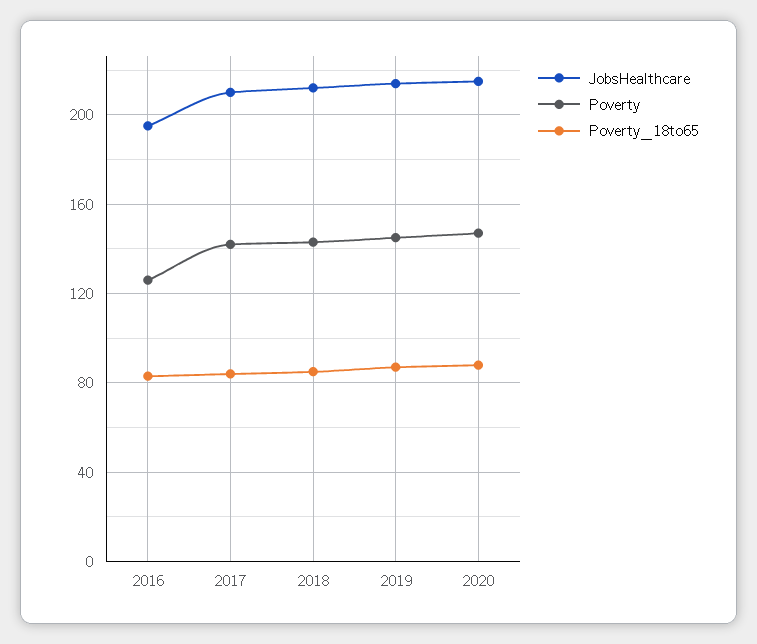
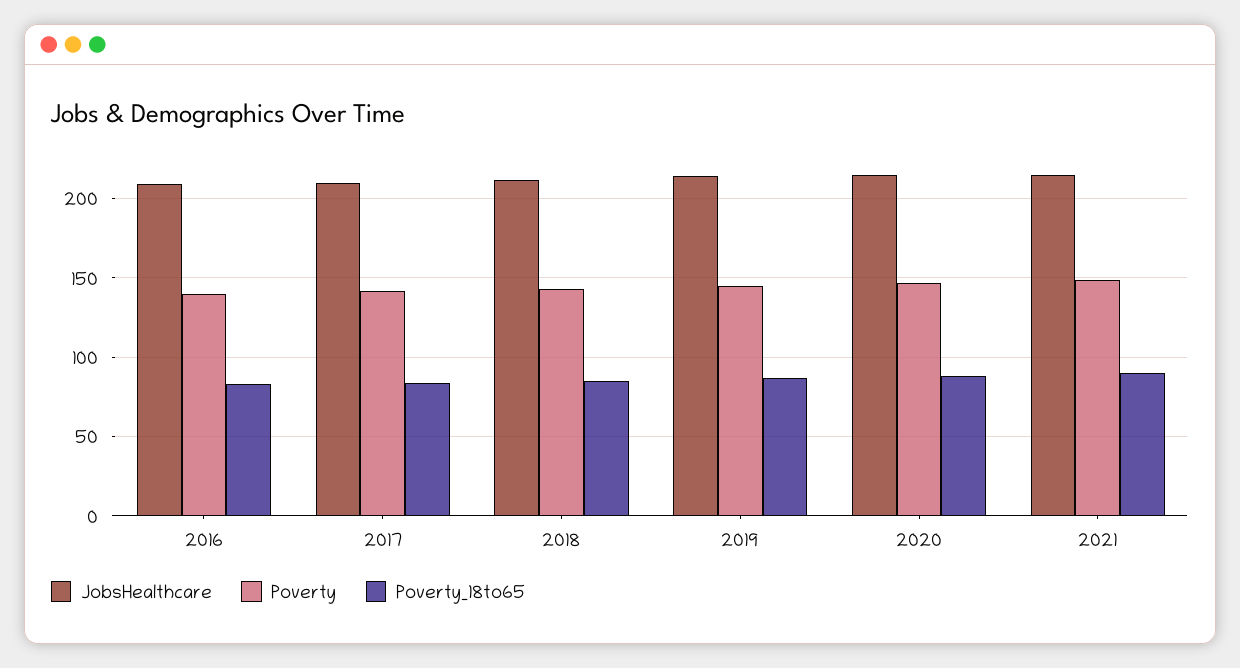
JobsHealthcare, 2016: 195 -> 210
Poverty, 2016: 125 -> 140
JobsHealthcare, 2021: none -> 215
Poverty, 2021: none -> 150
Poverty_18to65, 2021: none -> 90

